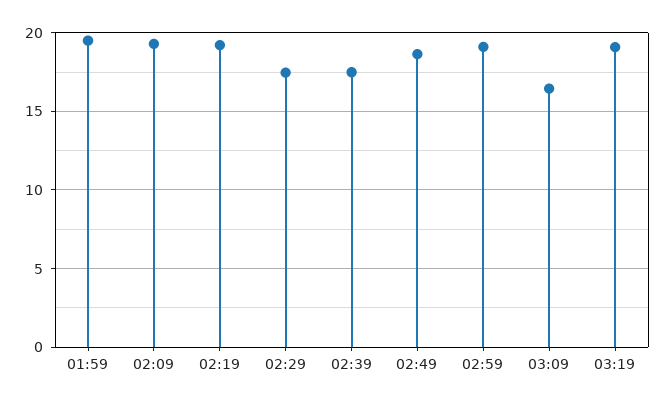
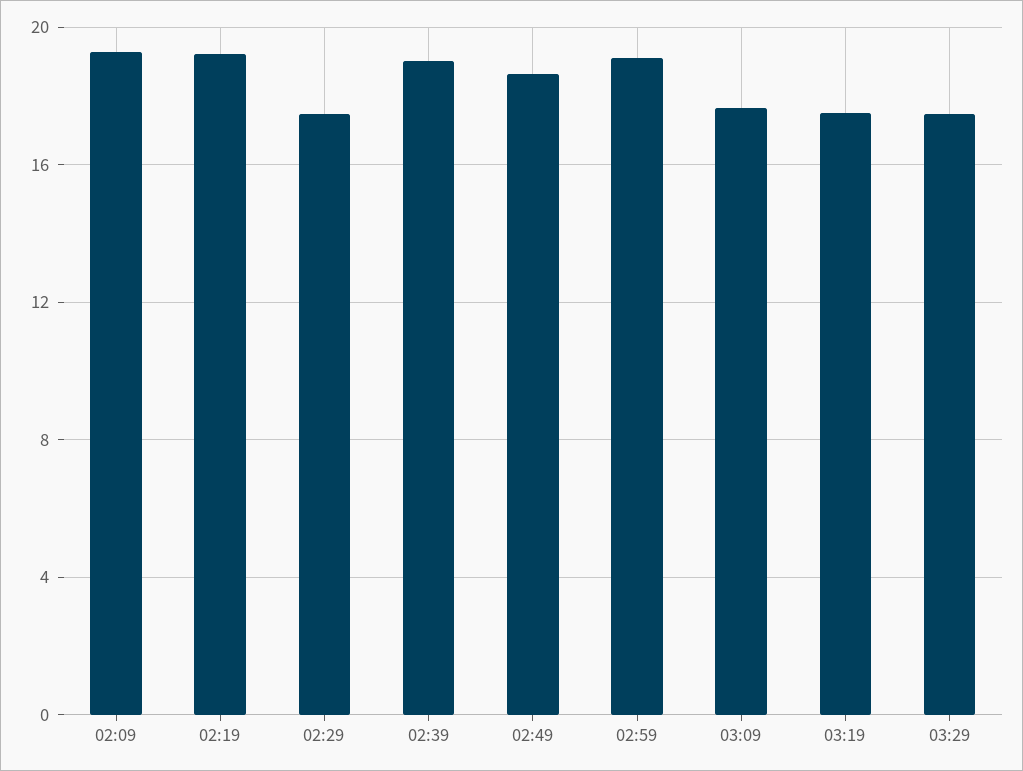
01:59: 19.5 -> none
02:39: 17.5 -> 19
03:09: 16.5 -> 17.5
03:19: 19 -> 17.5
03:29: none -> 17.5

